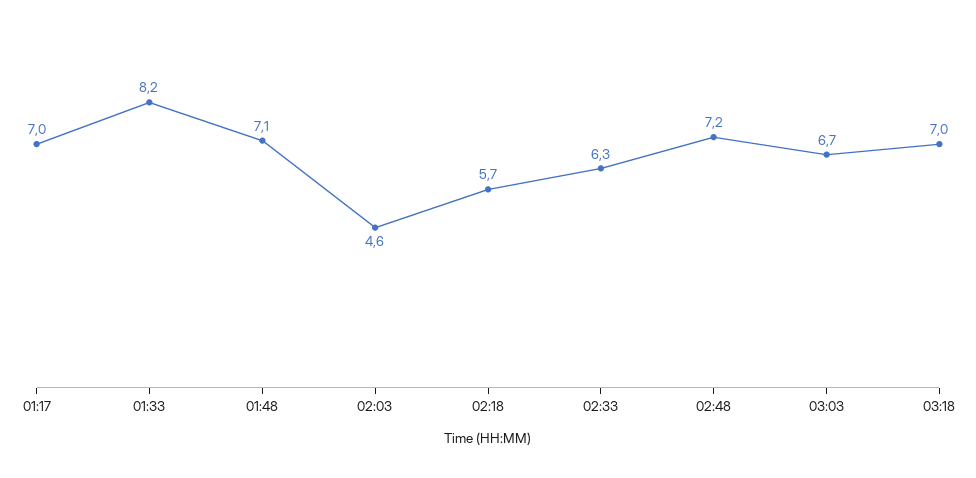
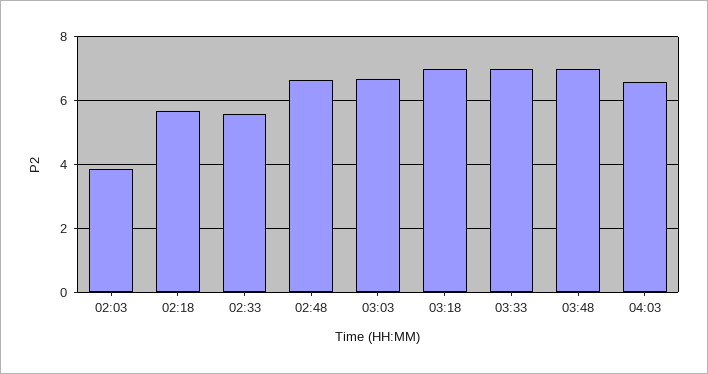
01:17: 7 -> none
01:33: 8.2 -> none
01:48: 7.1 -> none
02:03: 4.6 -> 3.8
02:33: 6.3 -> 5.6
02:48: 7.2 -> 6.6
03:33: none -> 7
03:48: none -> 7
04:03: none -> 6.6

